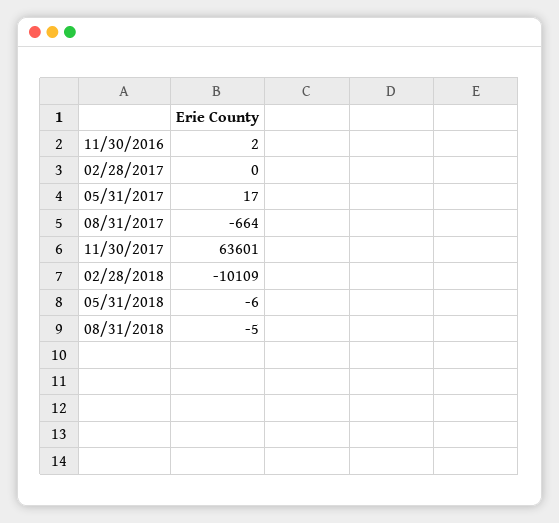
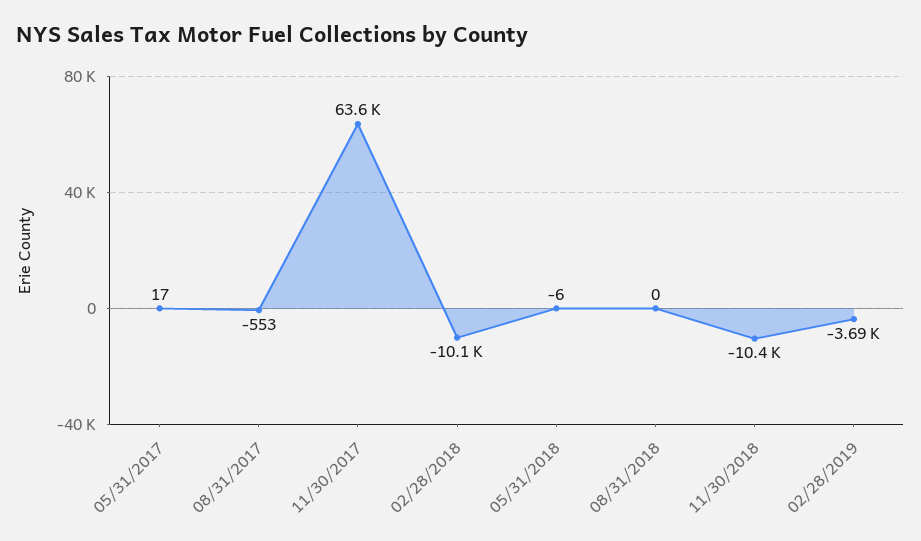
11/30/2016: 2 -> none
02/28/2017: 0 -> none
08/31/2017: -664 -> -553
08/31/2018: -5 -> 0
11/30/2018: none -> -10400
02/28/2019: none -> -3690

